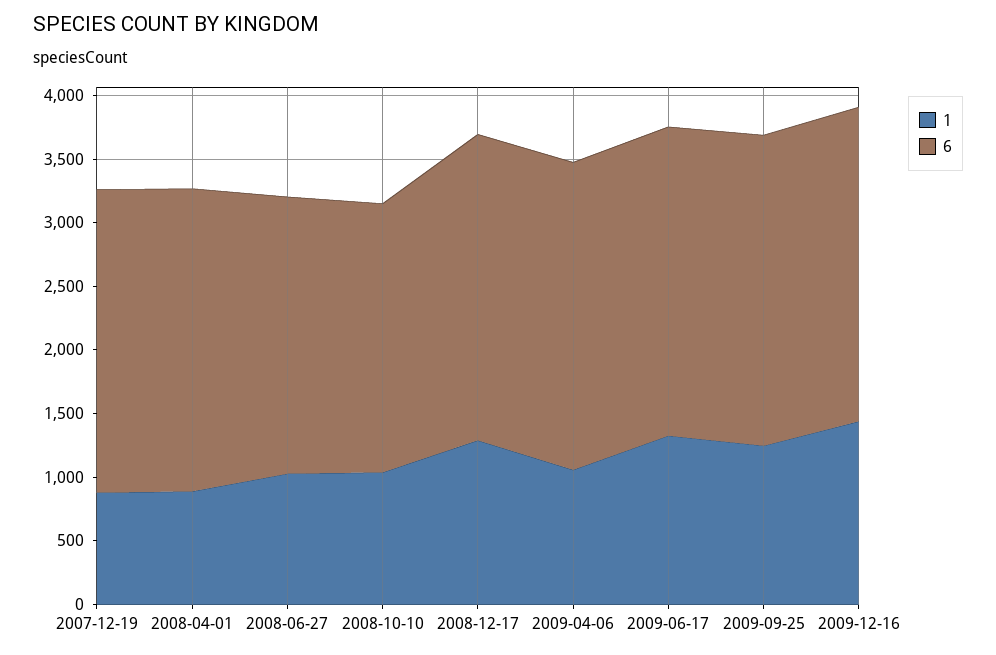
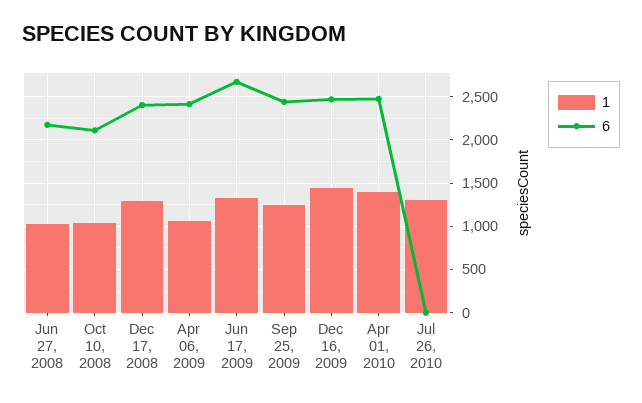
1, 2007-12-19: 900 -> none
6, 2007-12-19: 2400 -> none
1, 2008-04-01: 900 -> none
6, 2008-04-01: 2400 -> none
6, 2009-06-17: 2400 -> 2700
1, Apr 01, 2010: none -> 1400
6, Apr 01, 2010: none -> 2500
1, Jul 26, 2010: none -> 1300
6, Jul 26, 2010: none -> 0

